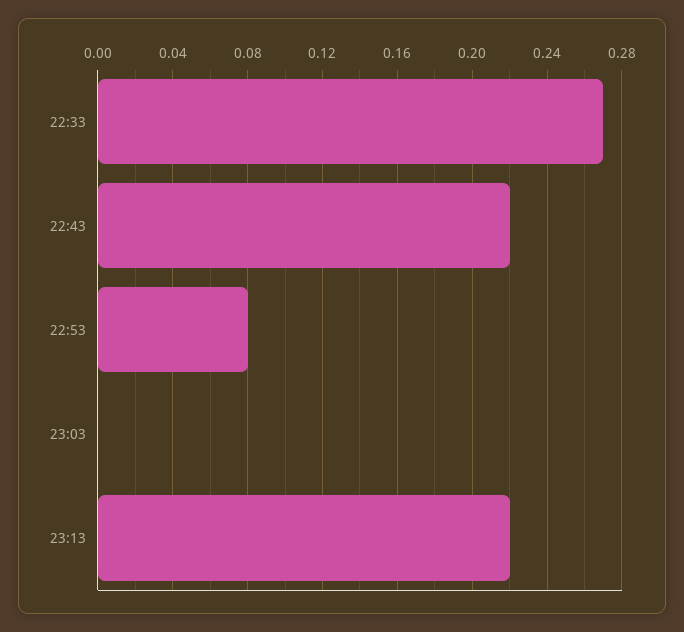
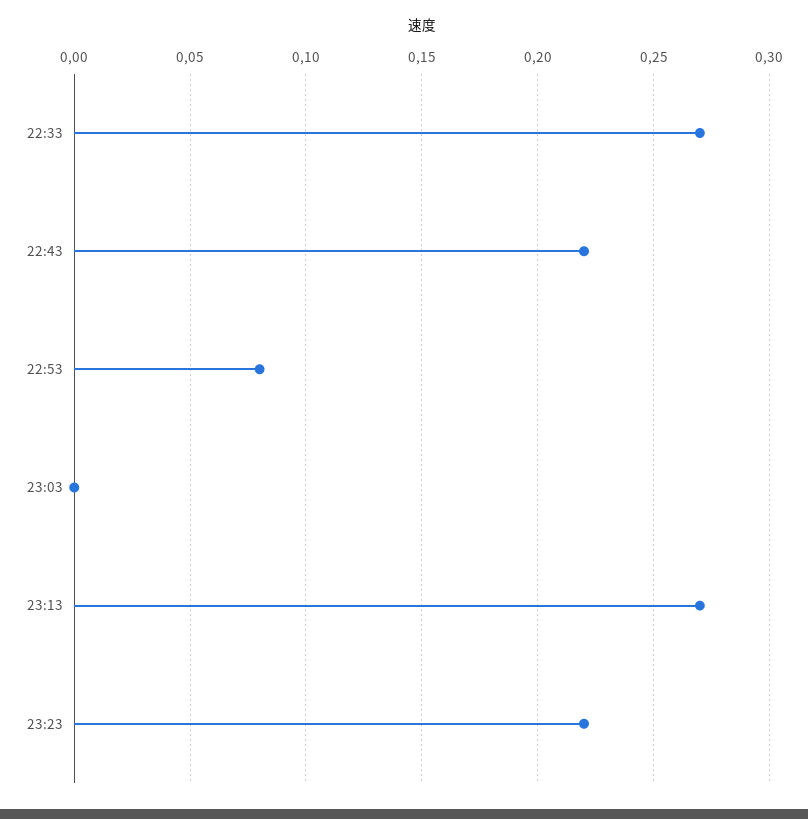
23:13: 0.22 -> 0.27
23:23: none -> 0.22

